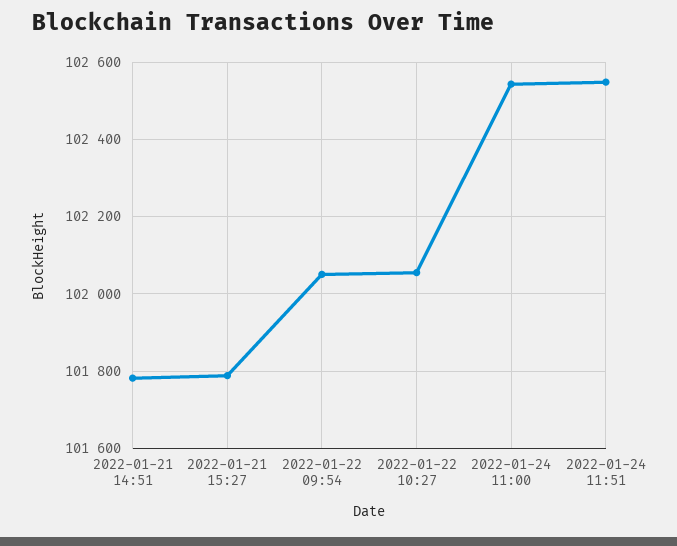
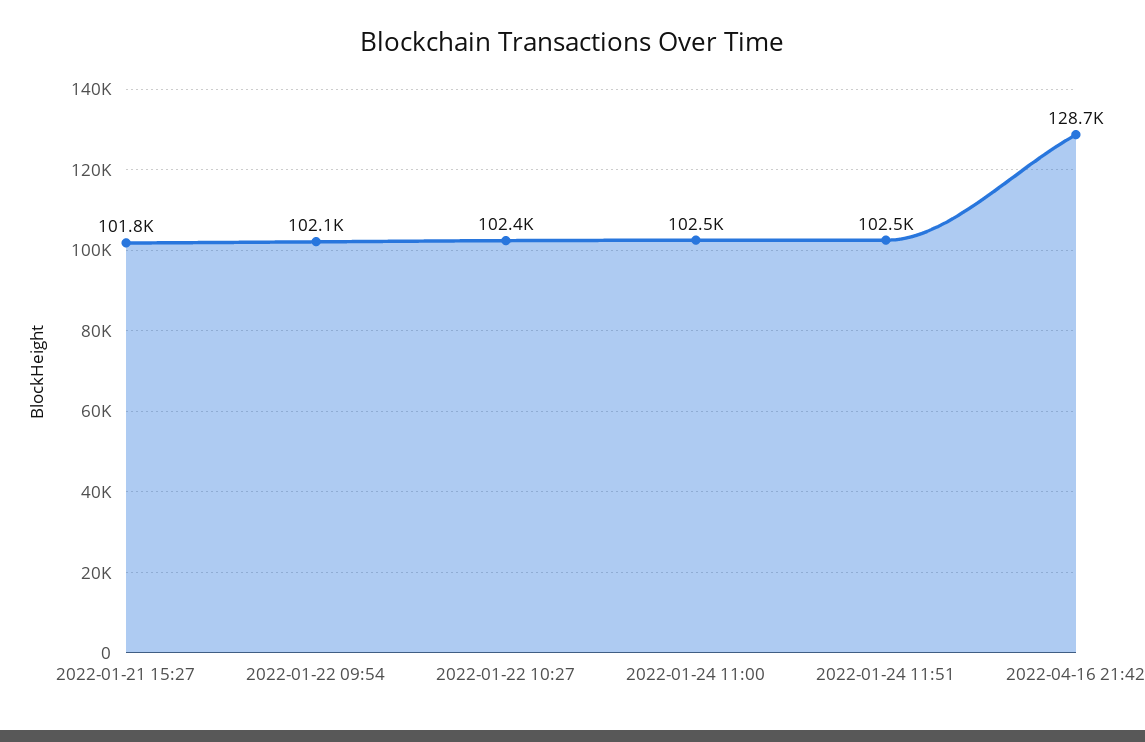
2022-01-21 14:51: 101780 -> none
2022-01-22 10:27: 102060 -> 102400
2022-04-16 21:42: none -> 128700

